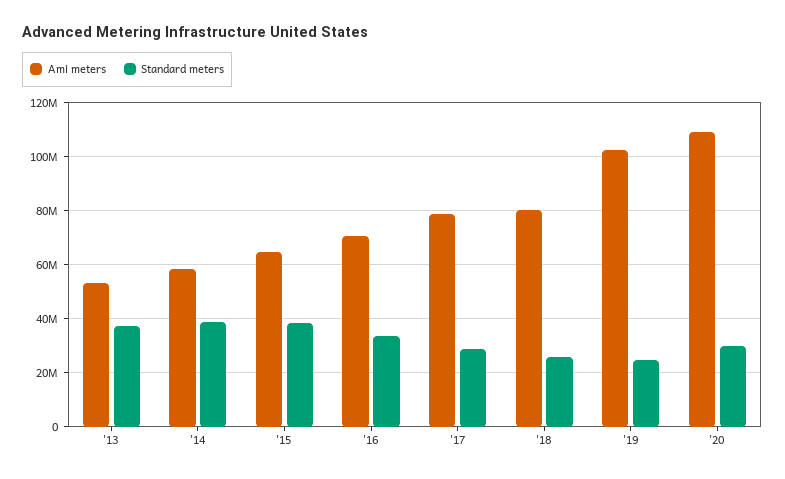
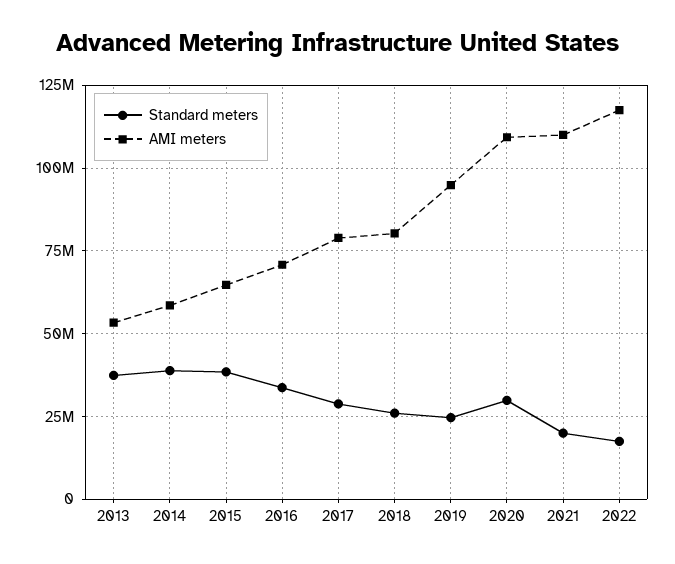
Ami meters, '19: 102500000 -> 95000000
Standard meters, 2021: none -> 20000000
Ami meters, 2021: none -> 110000000
Standard meters, 2022: none -> 17500000
Ami meters, 2022: none -> 117500000

